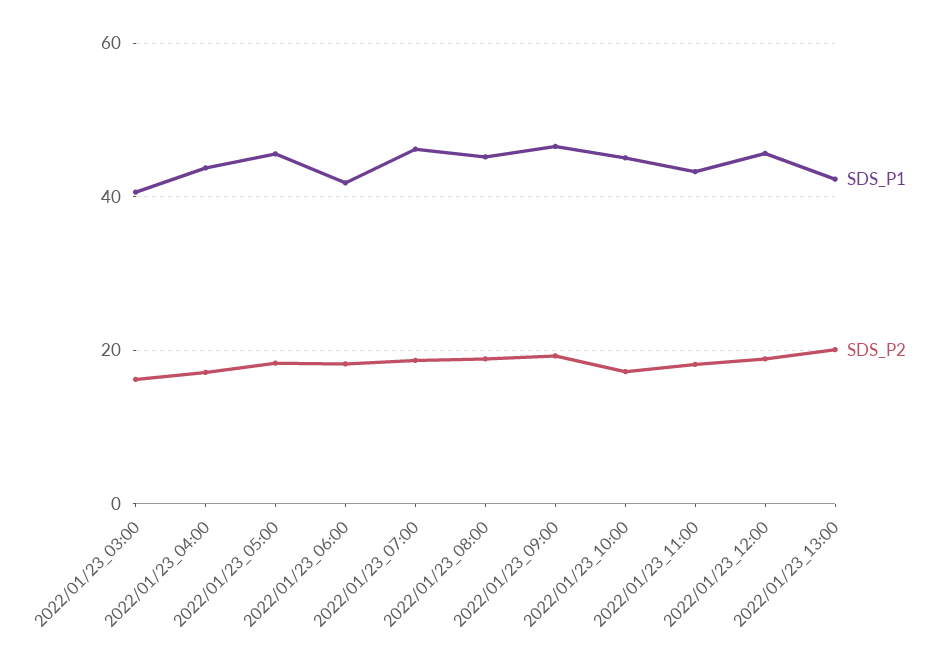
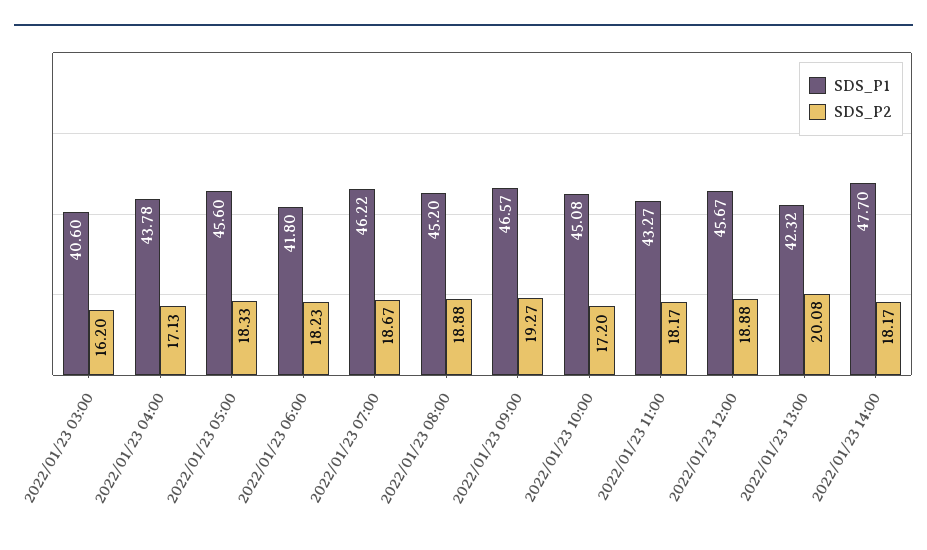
SDS_P1, 2022/01/23 14:00: none -> 47.7
SDS_P2, 2022/01/23 14:00: none -> 18.17

